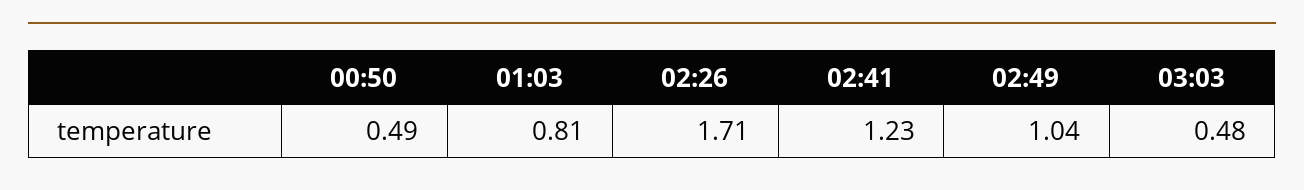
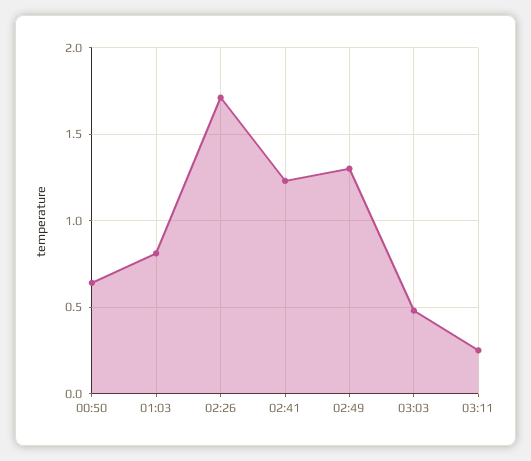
00:50: 0.49 -> 0.65
02:49: 1.04 -> 1.3
03:11: none -> 0.25

